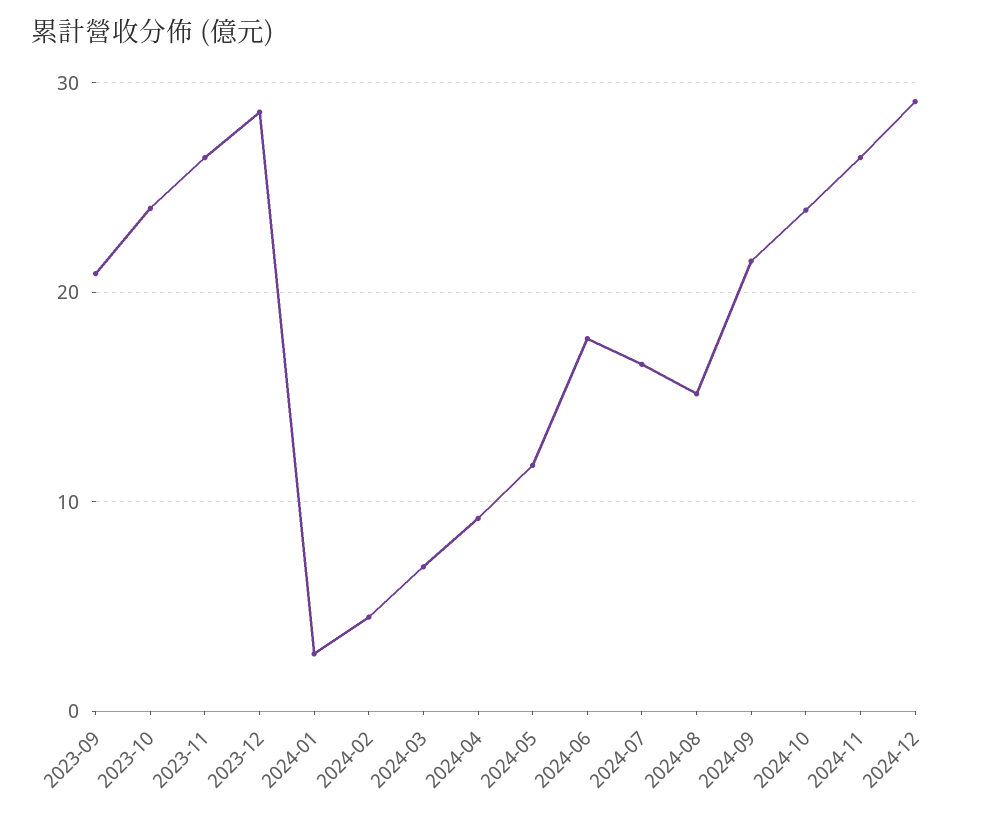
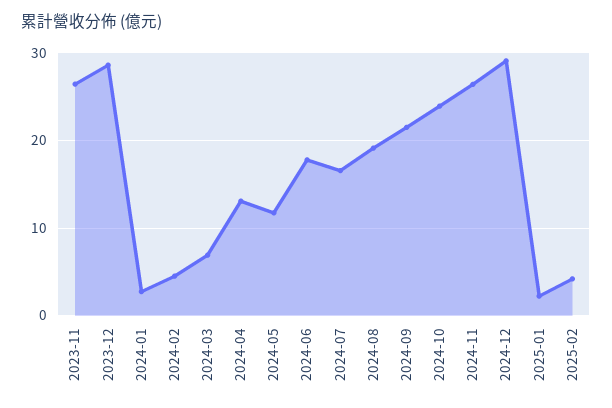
2023-09: 21 -> none
2023-10: 24 -> none
2024-04: 9 -> 13
2024-08: 15 -> 19
2025-01: none -> 2
2025-02: none -> 4

